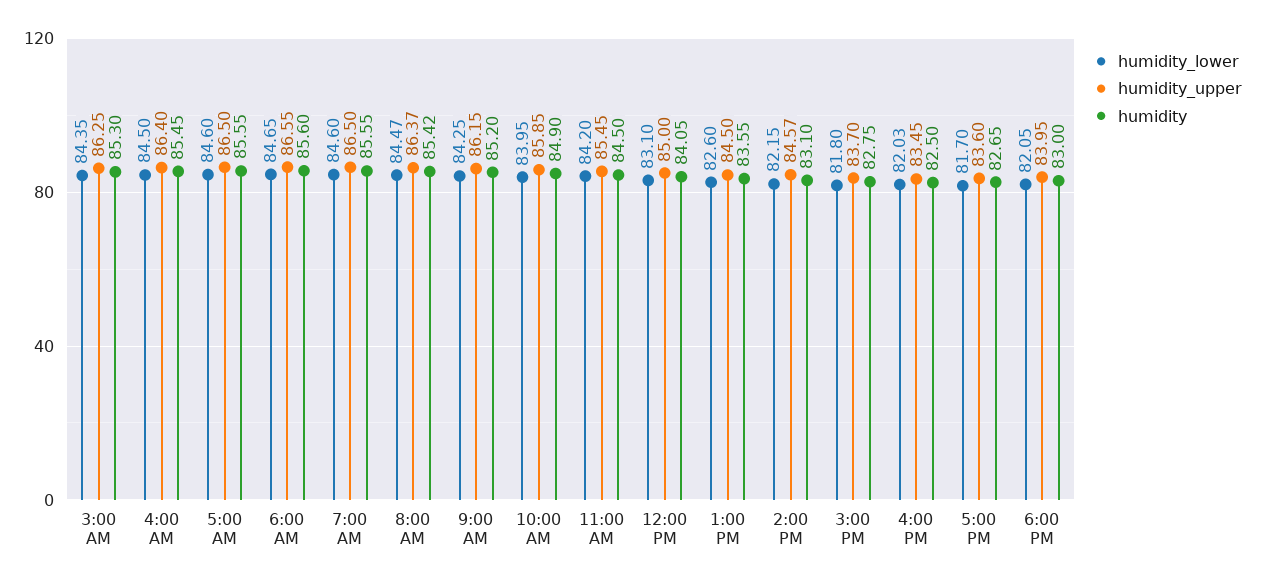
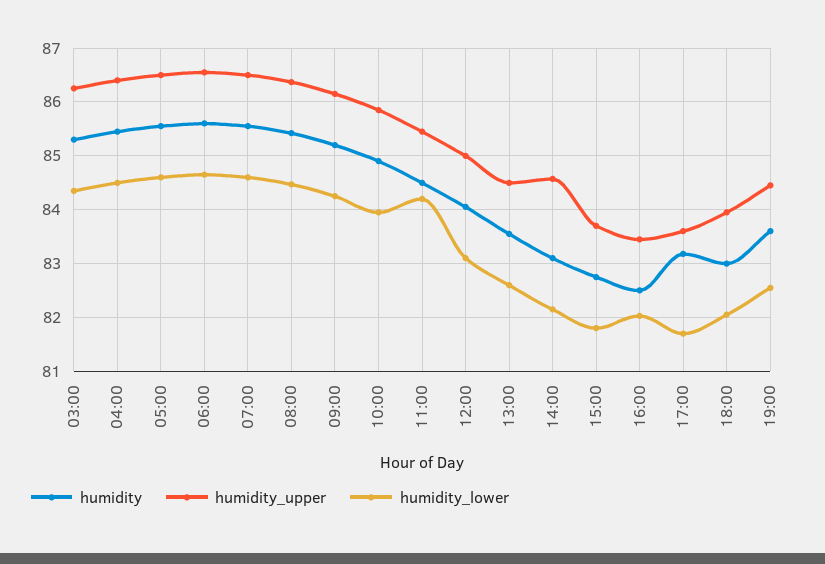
humidity, 5:00 PM: 82.65 -> 83.2
humidity, 19:00: none -> 83.6
humidity_upper, 19:00: none -> 84.4
humidity_lower, 19:00: none -> 82.6

